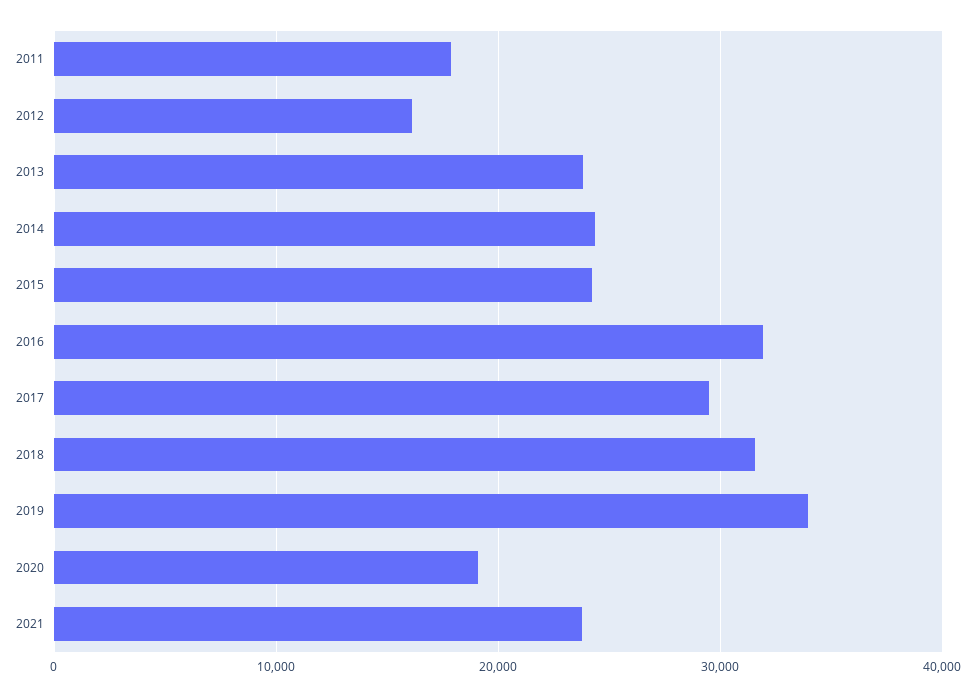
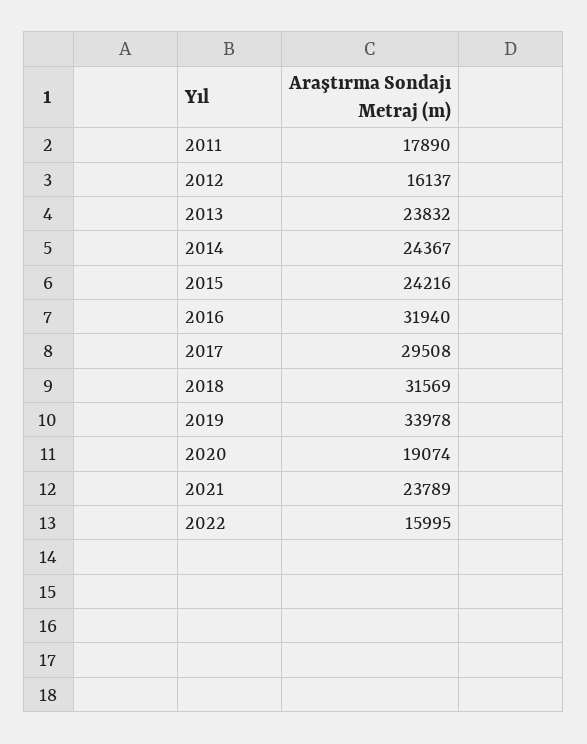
2022: none -> 15995

